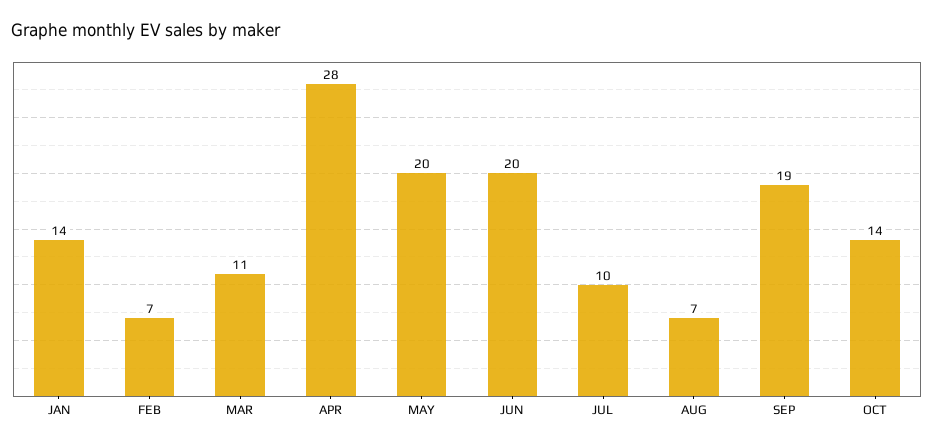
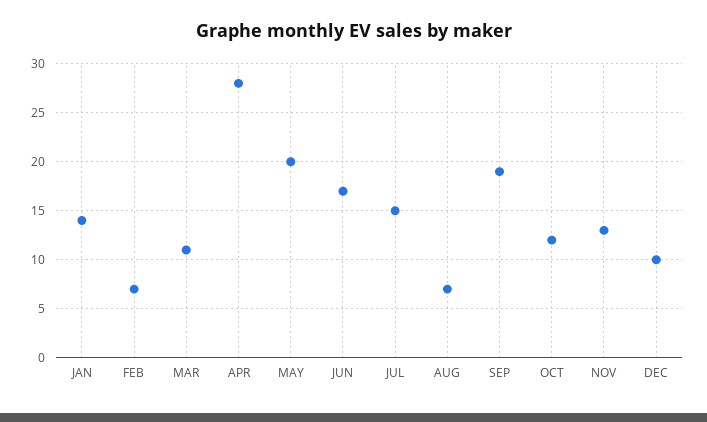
JUN: 20 -> 17
JUL: 10 -> 15
OCT: 14 -> 12
NOV: none -> 13
DEC: none -> 10

